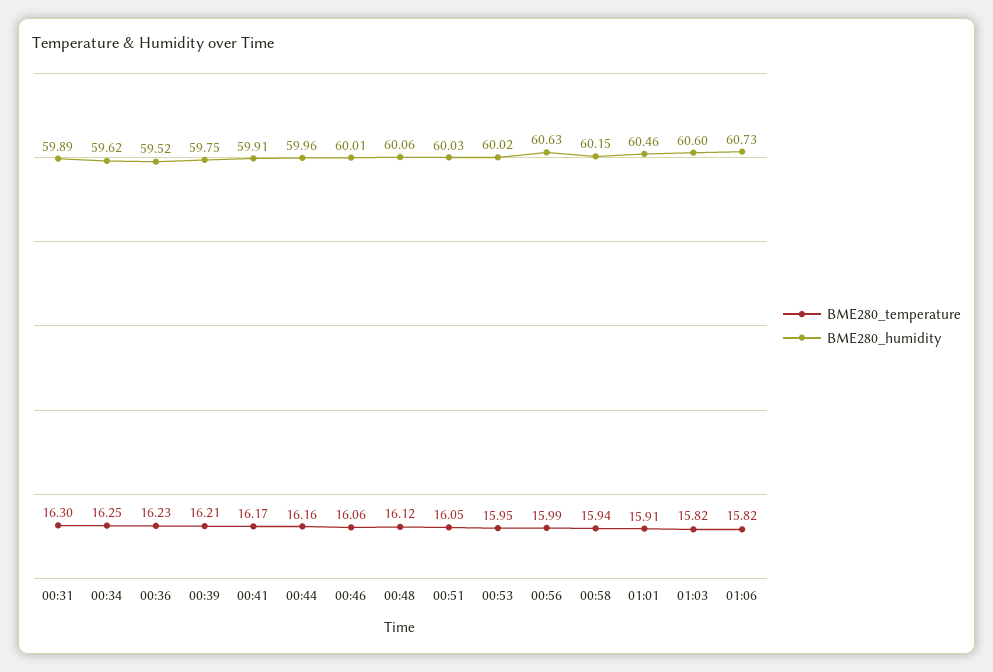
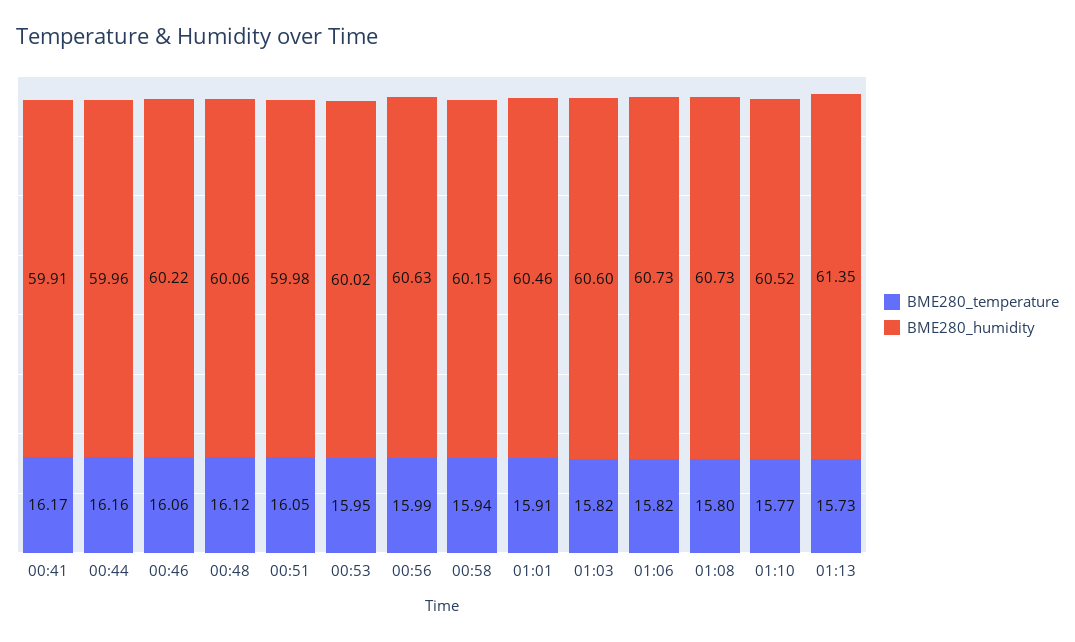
BME280_temperature, 00:31: 16.3 -> none
BME280_humidity, 00:31: 59.89 -> none
BME280_temperature, 00:34: 16.25 -> none
BME280_humidity, 00:34: 59.62 -> none
BME280_temperature, 00:36: 16.23 -> none
BME280_humidity, 00:36: 59.52 -> none
BME280_temperature, 00:39: 16.21 -> none
BME280_humidity, 00:39: 59.75 -> none
BME280_humidity, 00:46: 60.01 -> 60.22
BME280_humidity, 00:51: 60.03 -> 59.98
BME280_temperature, 01:08: none -> 15.8
BME280_humidity, 01:08: none -> 60.73
BME280_temperature, 01:10: none -> 15.77
BME280_humidity, 01:10: none -> 60.52
BME280_temperature, 01:13: none -> 15.73
BME280_humidity, 01:13: none -> 61.35

